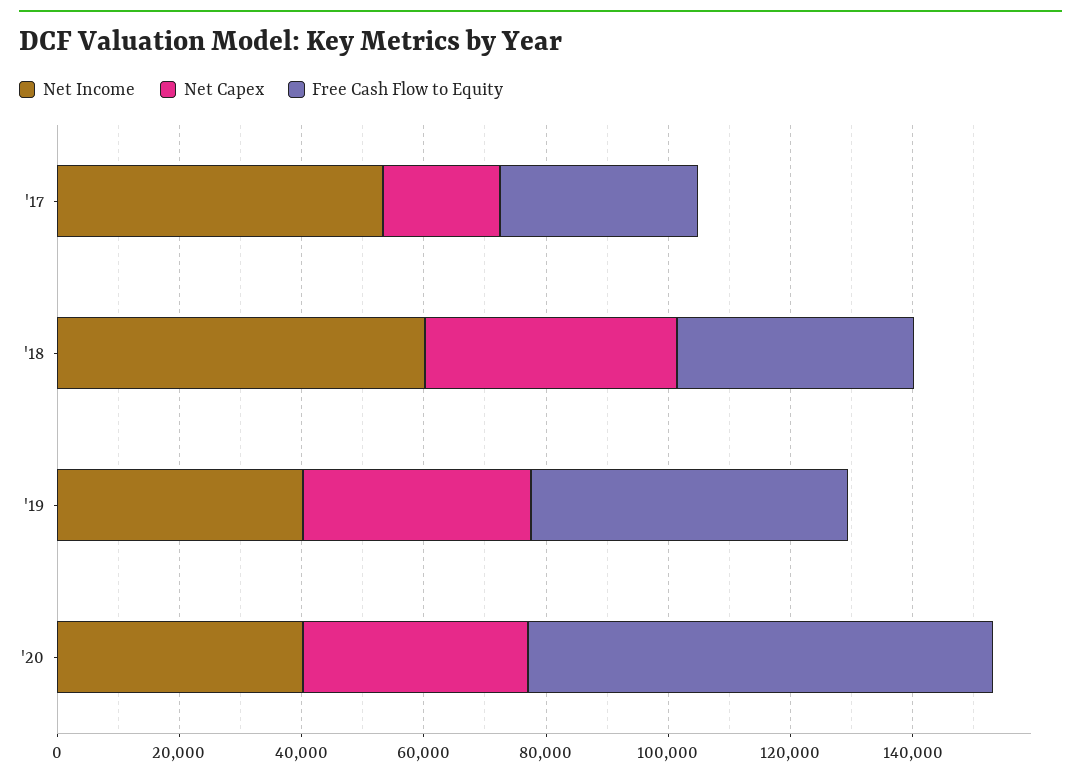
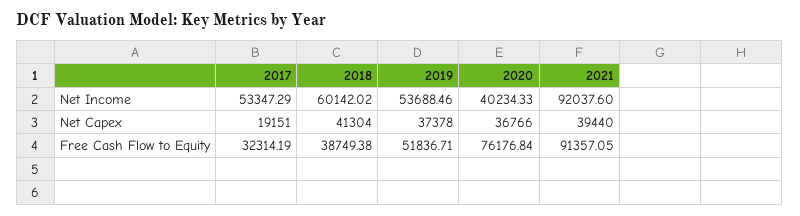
Net Income, '19: 40000 -> 53688.46
Net Income, 2021: none -> 92037.6
Net Capex, 2021: none -> 39440
Free Cash Flow to Equity, 2021: none -> 91357.05

